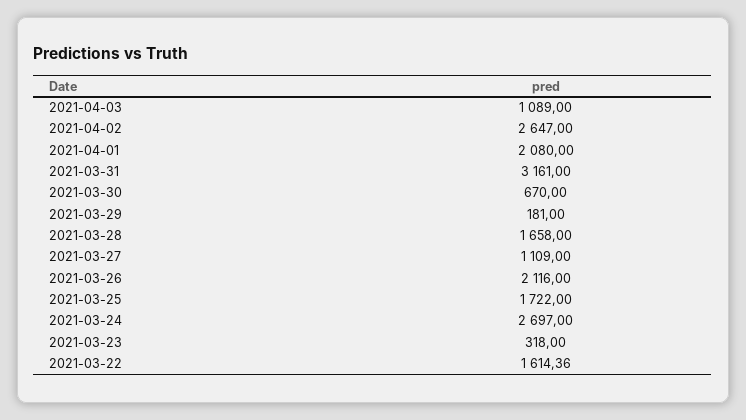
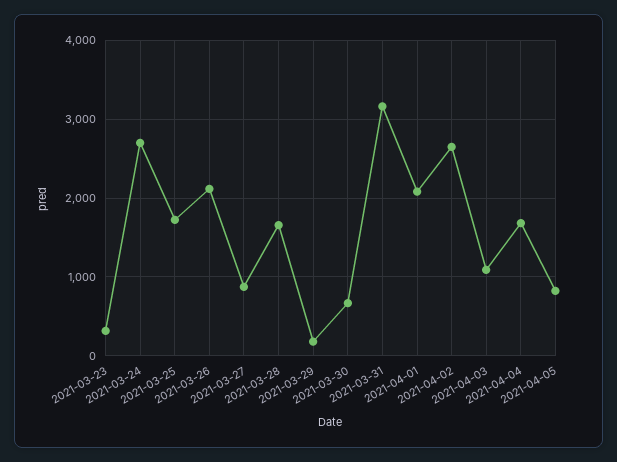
2021-03-27: 1109 -> 900
2021-03-22: 1614.36 -> none
2021-04-04: none -> 1700
2021-04-05: none -> 800

